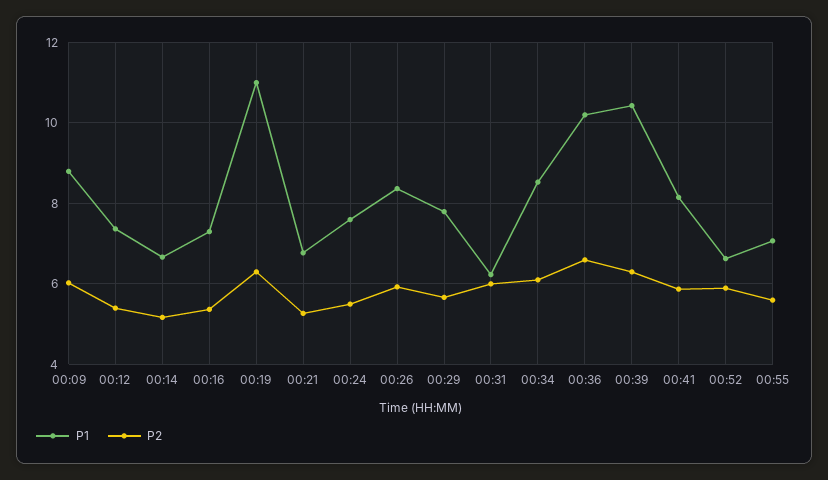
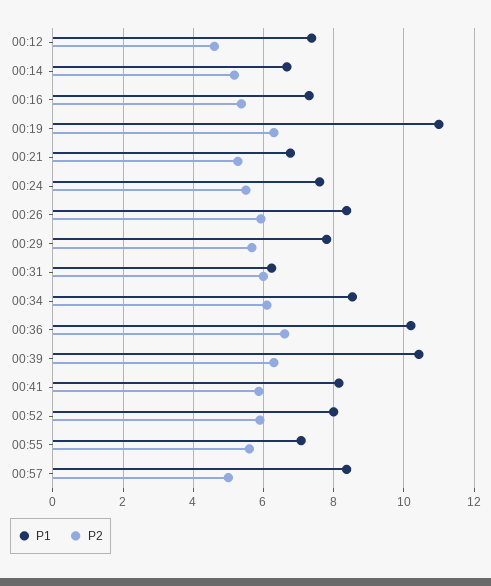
P1, 00:09: 8.8 -> none
P2, 00:09: 6 -> none
P2, 00:12: 5.4 -> 4.6
P1, 00:52: 6.6 -> 8
P1, 00:57: none -> 8.4
P2, 00:57: none -> 5

